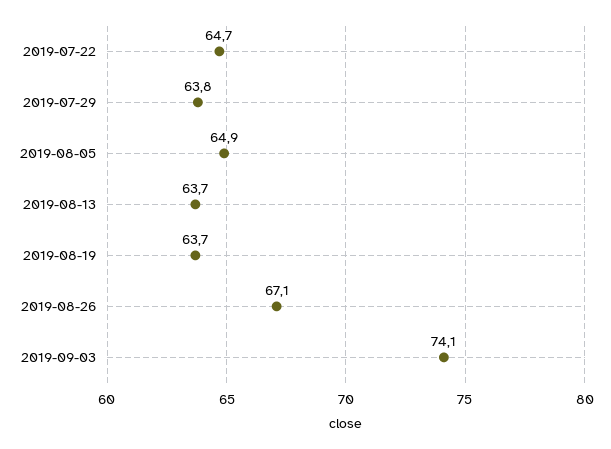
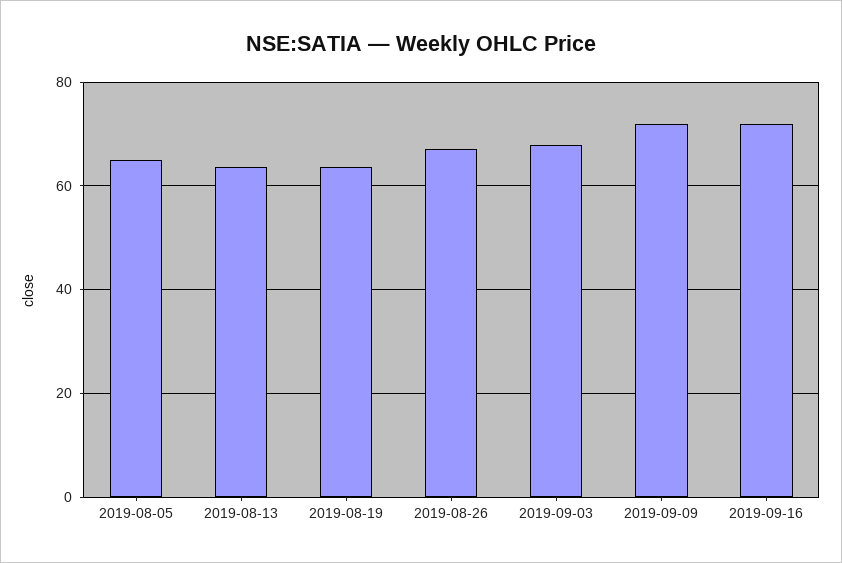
2019-07-22: 64.7 -> none
2019-07-29: 63.8 -> none
2019-09-03: 74.1 -> 68
2019-09-09: none -> 72
2019-09-16: none -> 72

